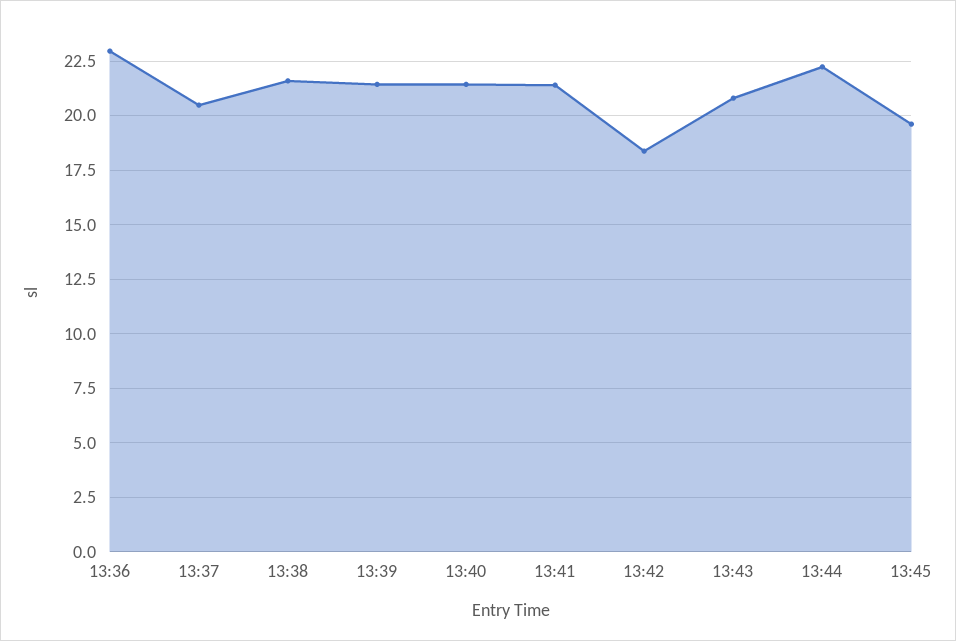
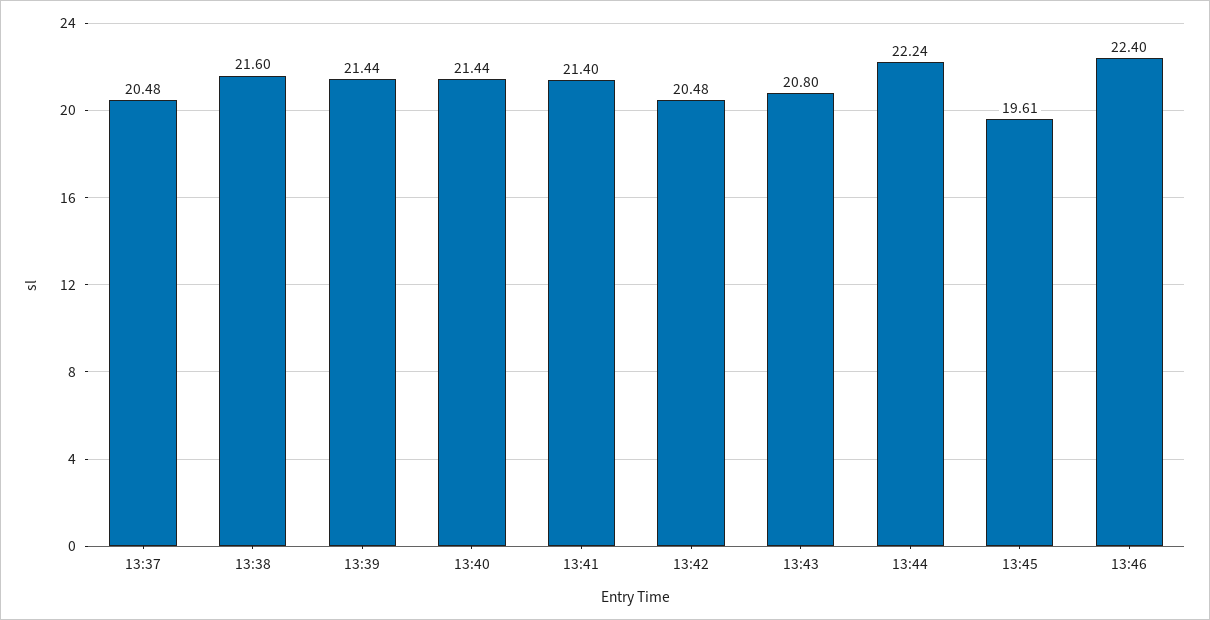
13:36: 23 -> none
13:42: 18.5 -> 20.48
13:46: none -> 22.4

